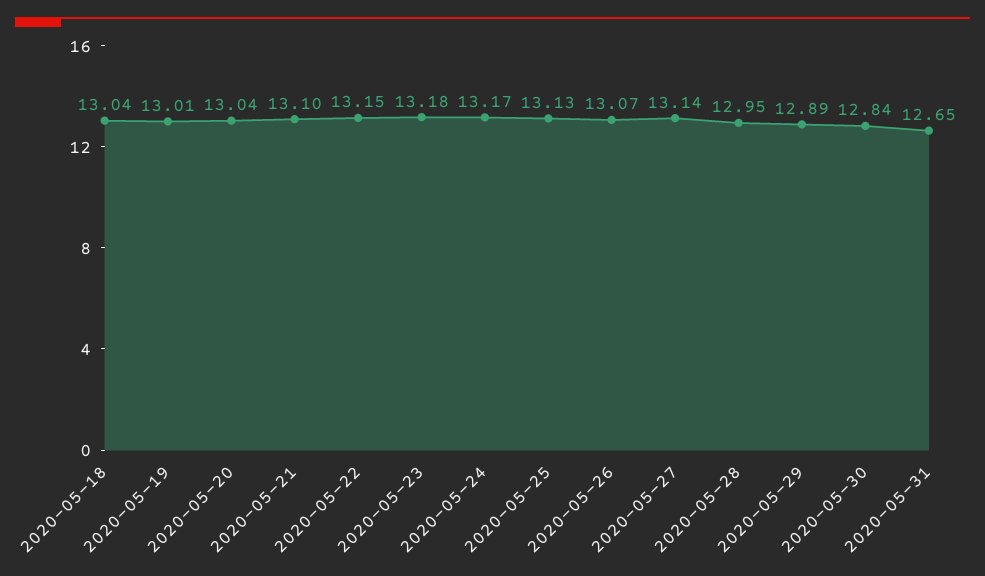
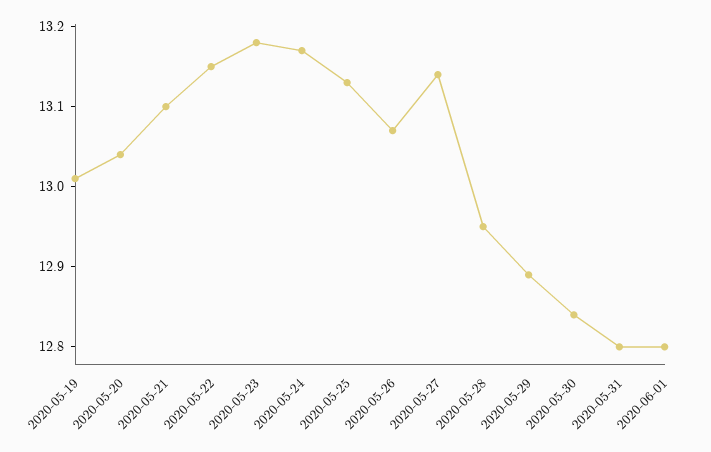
2020-05-18: 13.04 -> none
2020-05-31: 12.65 -> 12.8
2020-06-01: none -> 12.8

